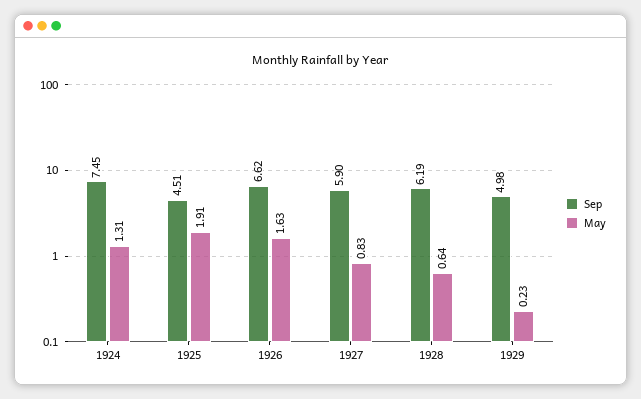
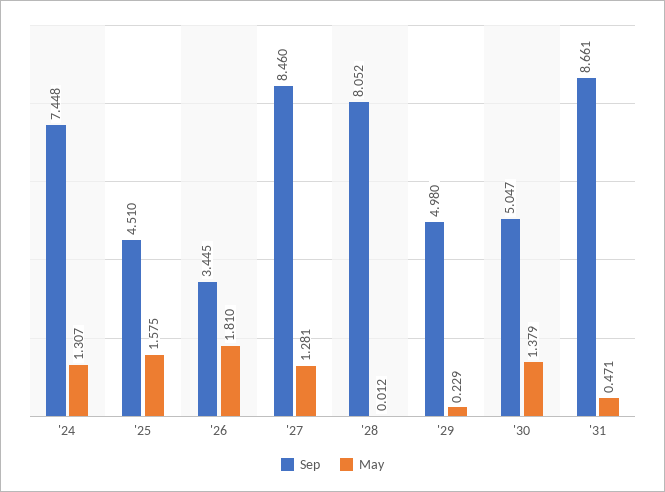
May, 1925: 1.91 -> 1.575
Sep, 1926: 6.62 -> 3.445
May, 1926: 1.63 -> 1.81
Sep, 1927: 5.9 -> 8.46
May, 1927: 0.83 -> 1.281
Sep, 1928: 6.19 -> 8.052
May, 1928: 0.64 -> 0.012
Sep, '30: none -> 5.047
May, '30: none -> 1.379
Sep, '31: none -> 8.661
May, '31: none -> 0.471

